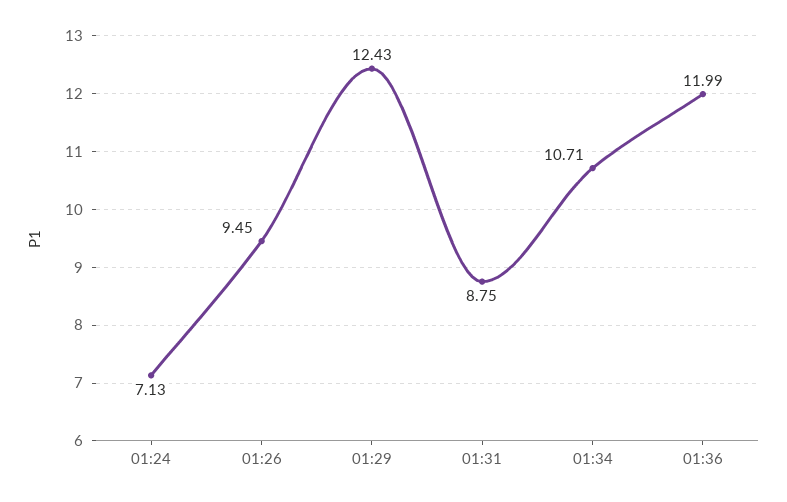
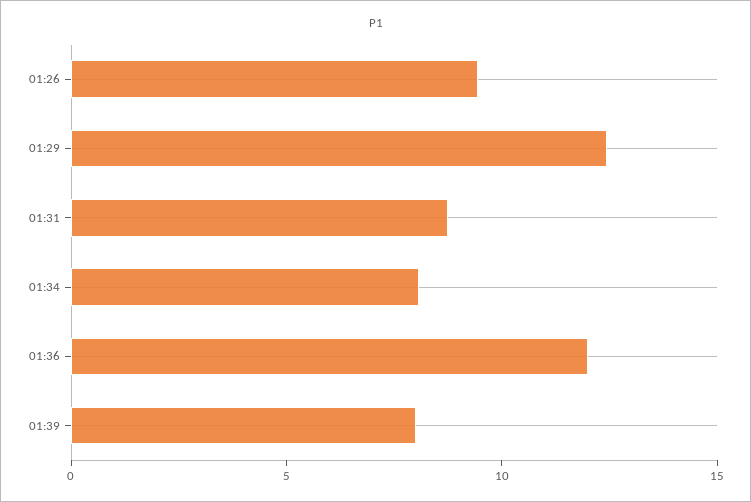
01:24: 7.13 -> none
01:34: 10.71 -> 8
01:39: none -> 8

